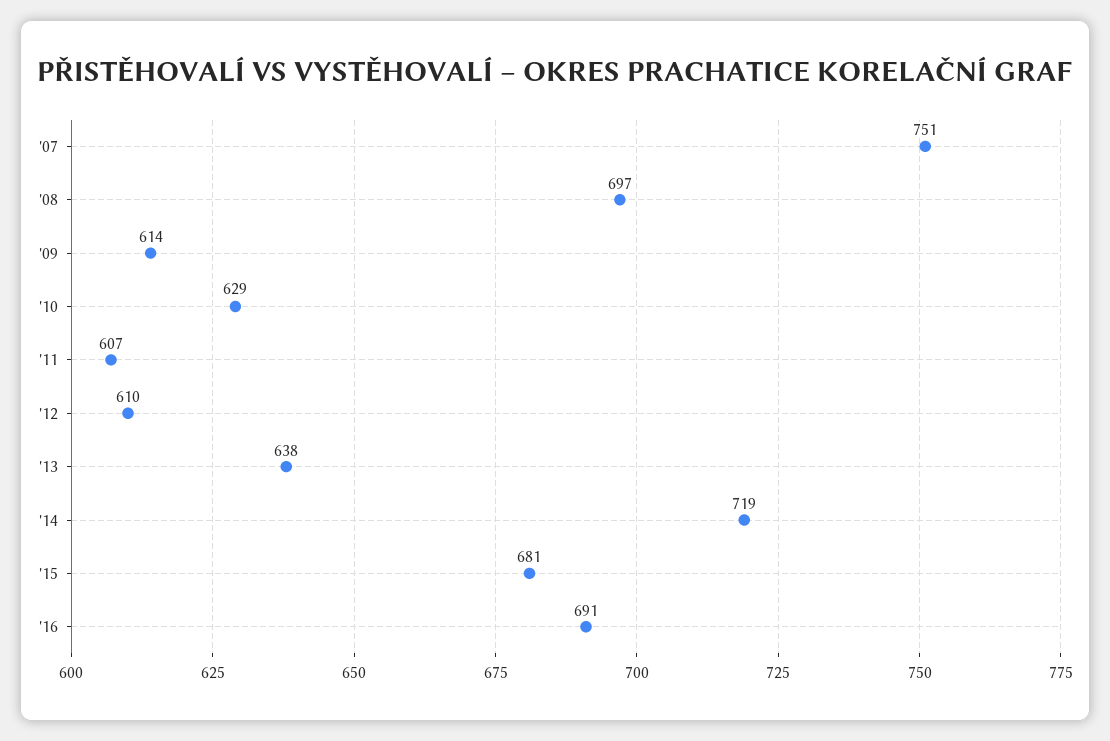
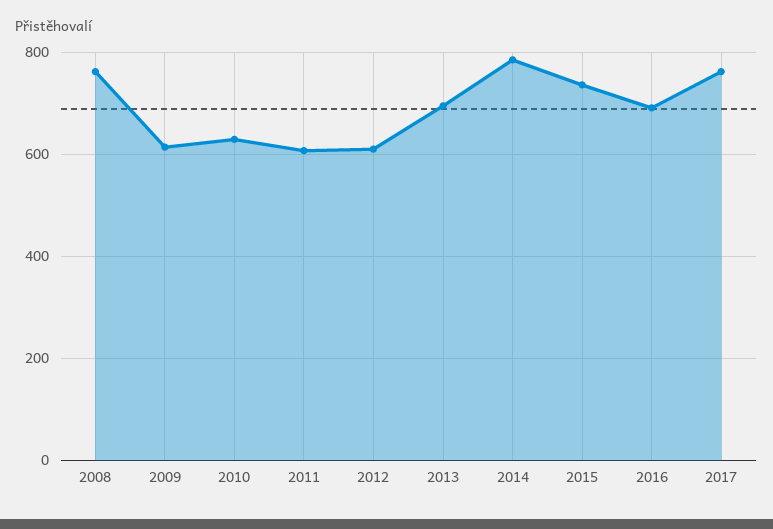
'07: 751 -> none
'08: 697 -> 760
'13: 638 -> 700
'14: 719 -> 780
'15: 681 -> 740
2017: none -> 760

